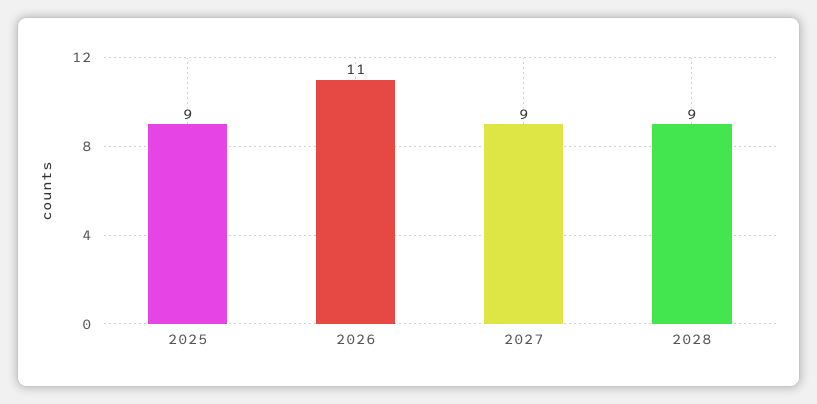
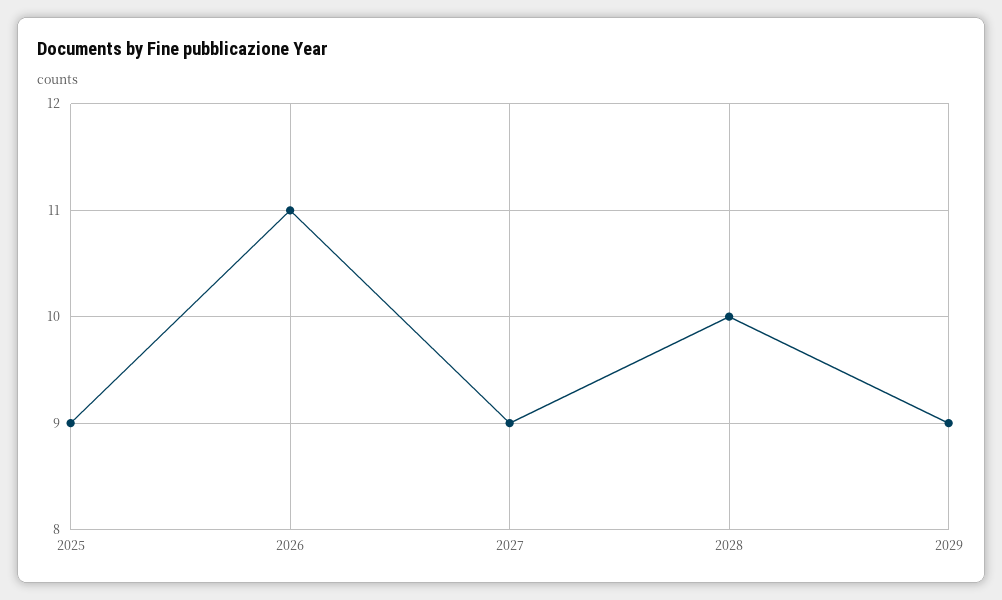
2028: 9 -> 10
2029: none -> 9

